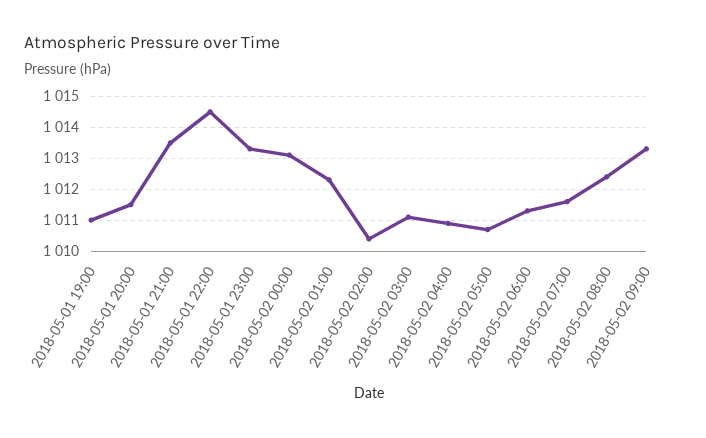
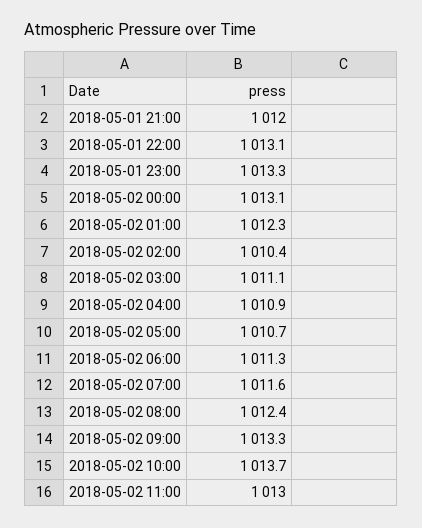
2018-05-01 19:00: 1011 -> none
2018-05-01 20:00: 1011.5 -> none
2018-05-01 21:00: 1013.5 -> 1012
2018-05-01 22:00: 1014.5 -> 1013.1
2018-05-02 10:00: none -> 1013.7
2018-05-02 11:00: none -> 1013

